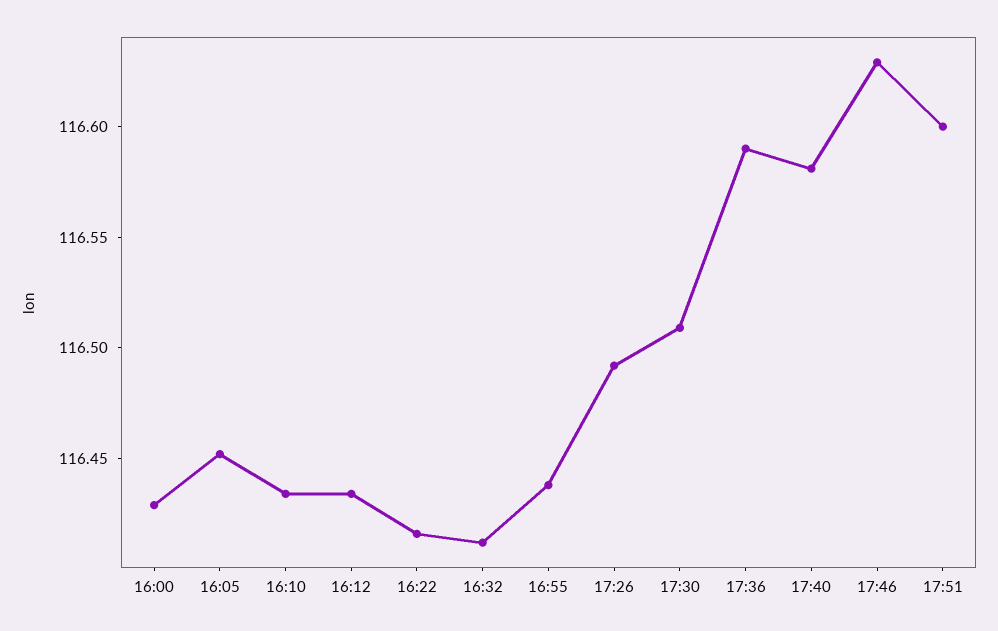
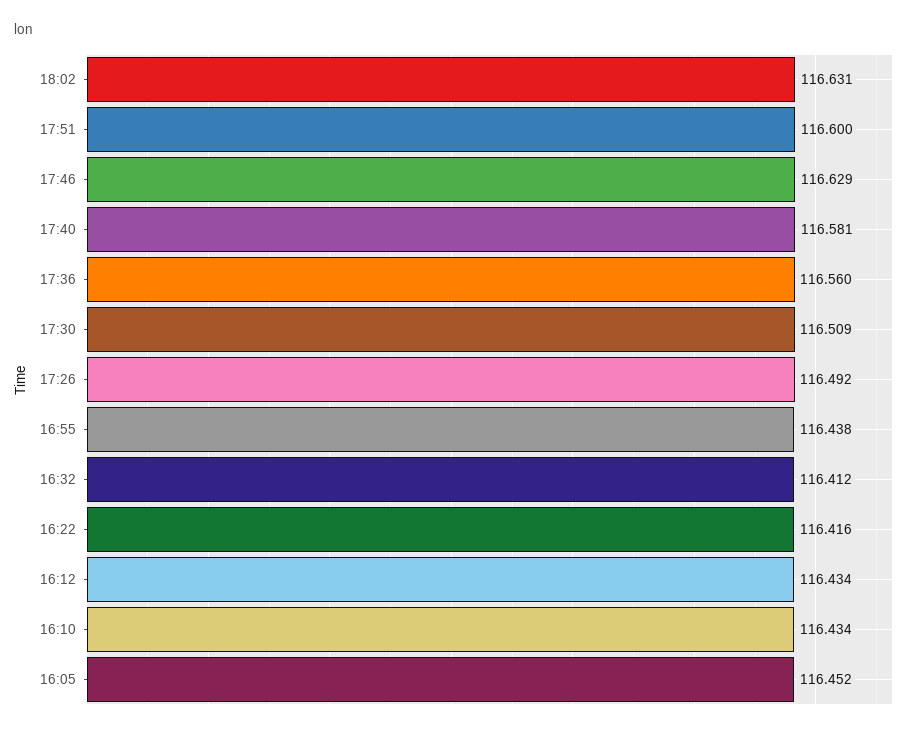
16:00: 116.43 -> none
17:36: 116.59 -> 116.56
18:02: none -> 116.631

